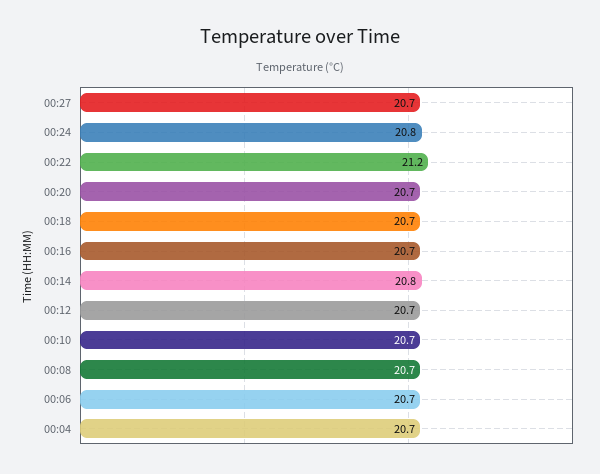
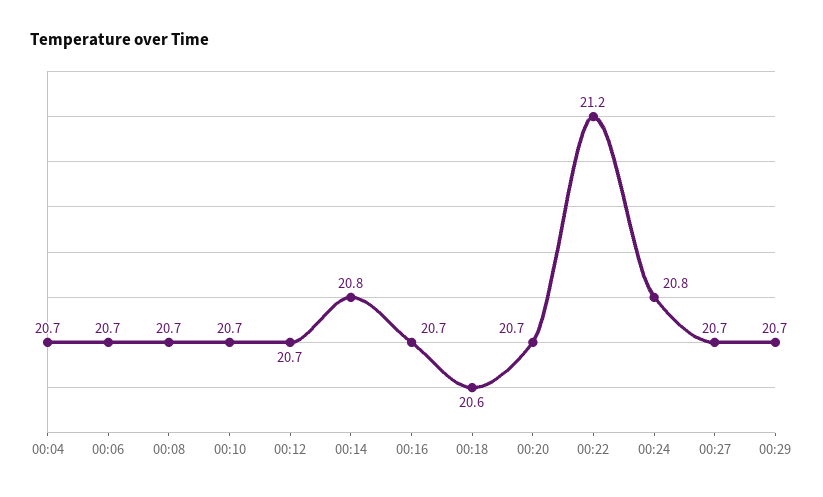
00:18: 20.7 -> 20.6
00:29: none -> 20.7

